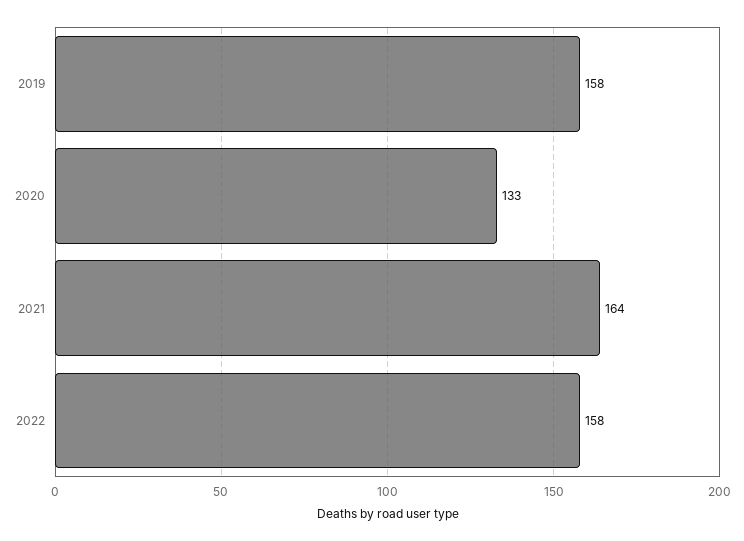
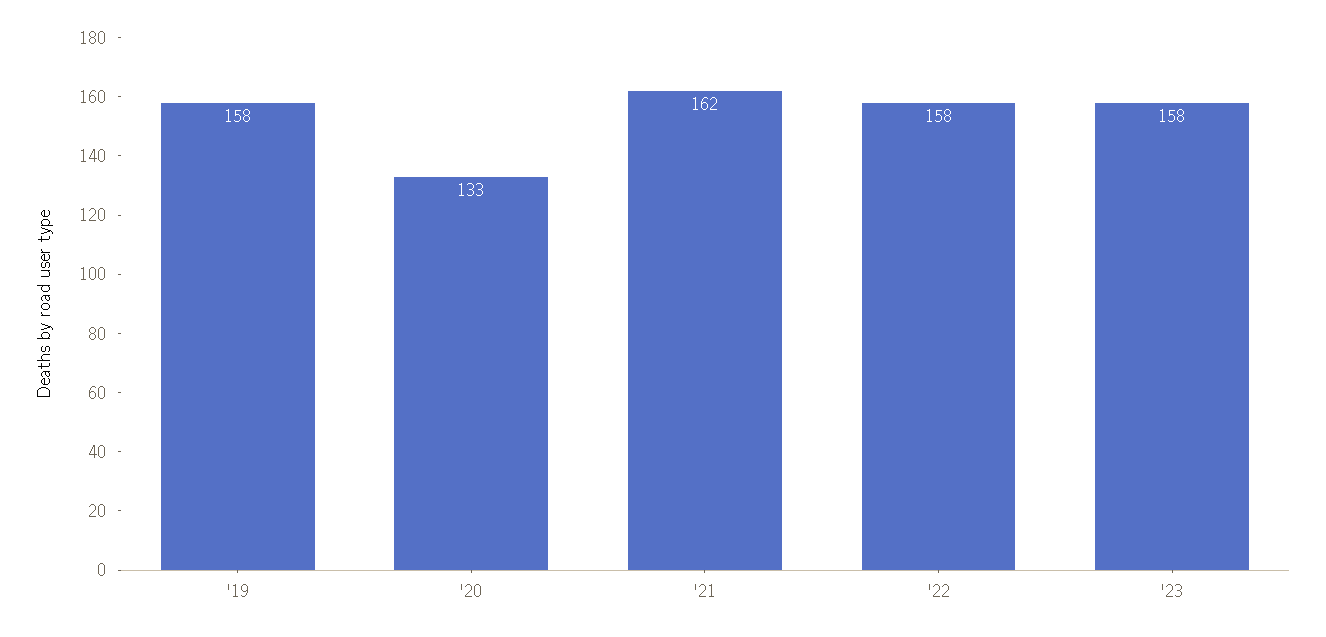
2021: 164 -> 162
'23: none -> 158

